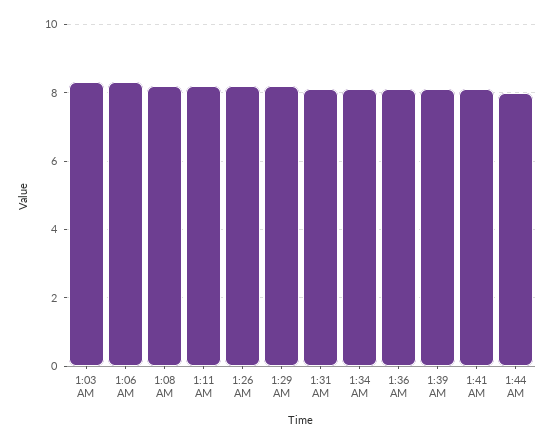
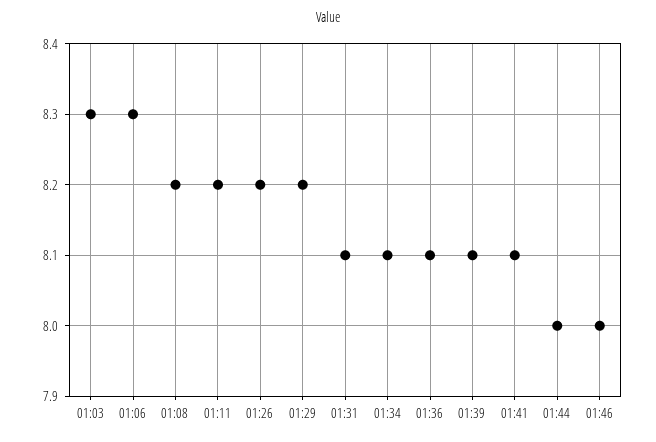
01:46: none -> 8

